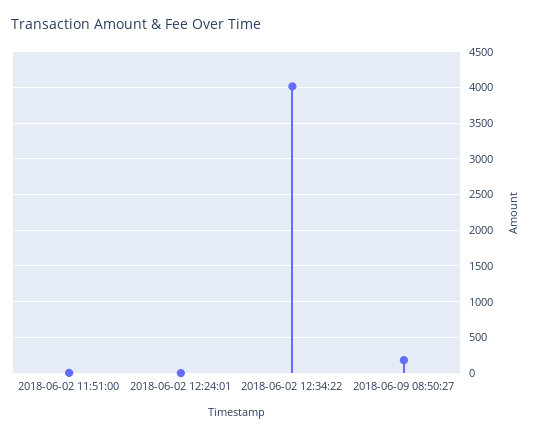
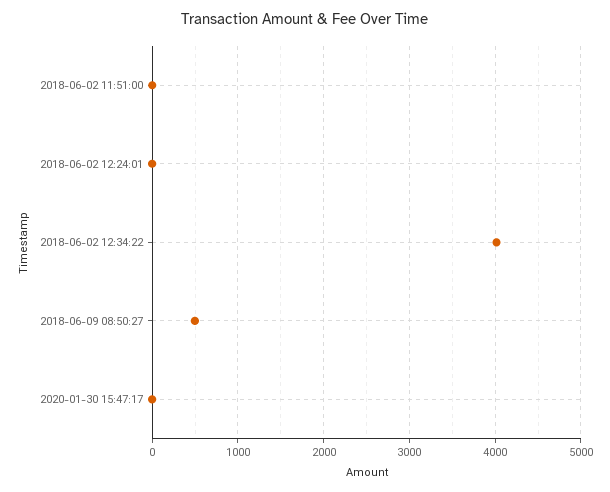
2018-06-09 08:50:27: 200 -> 500
2020-01-30 15:47:17: none -> 0

